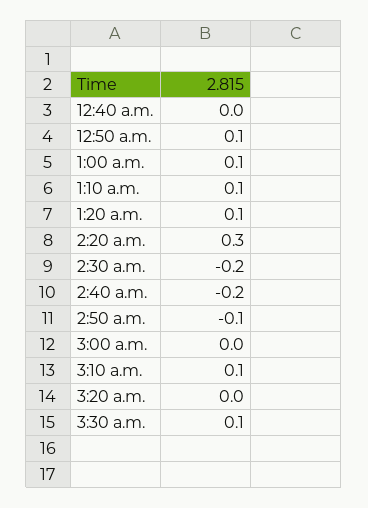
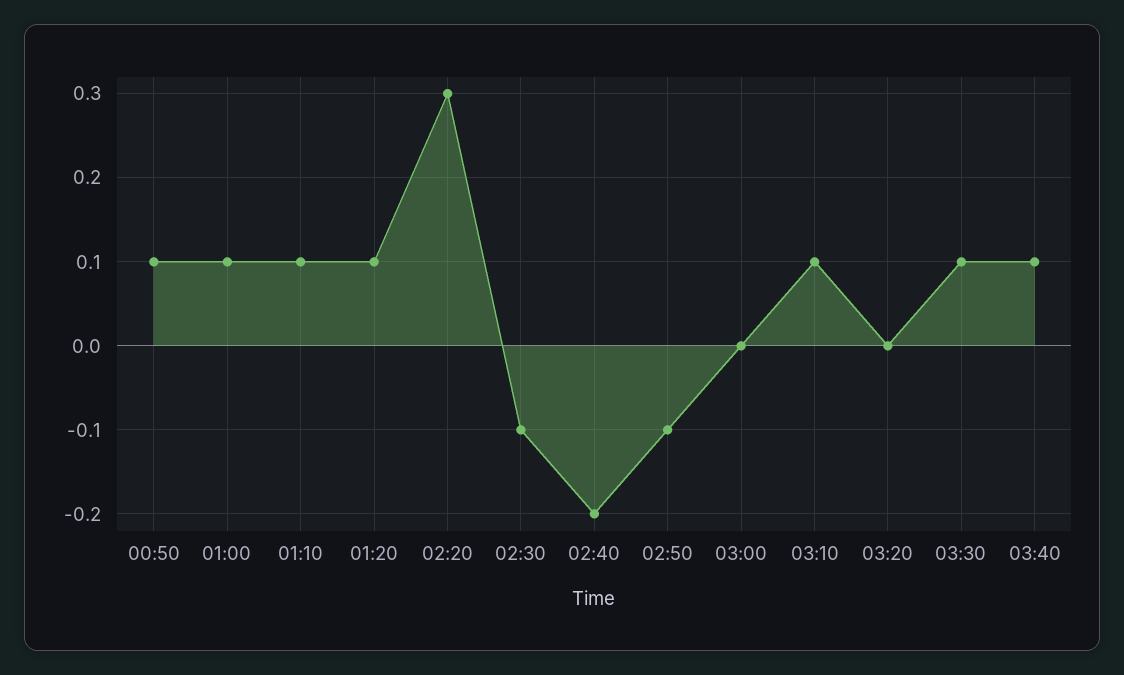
12:40 a.m.: 0 -> none
2:30 a.m.: -0.2 -> -0.1
03:40: none -> 0.1

